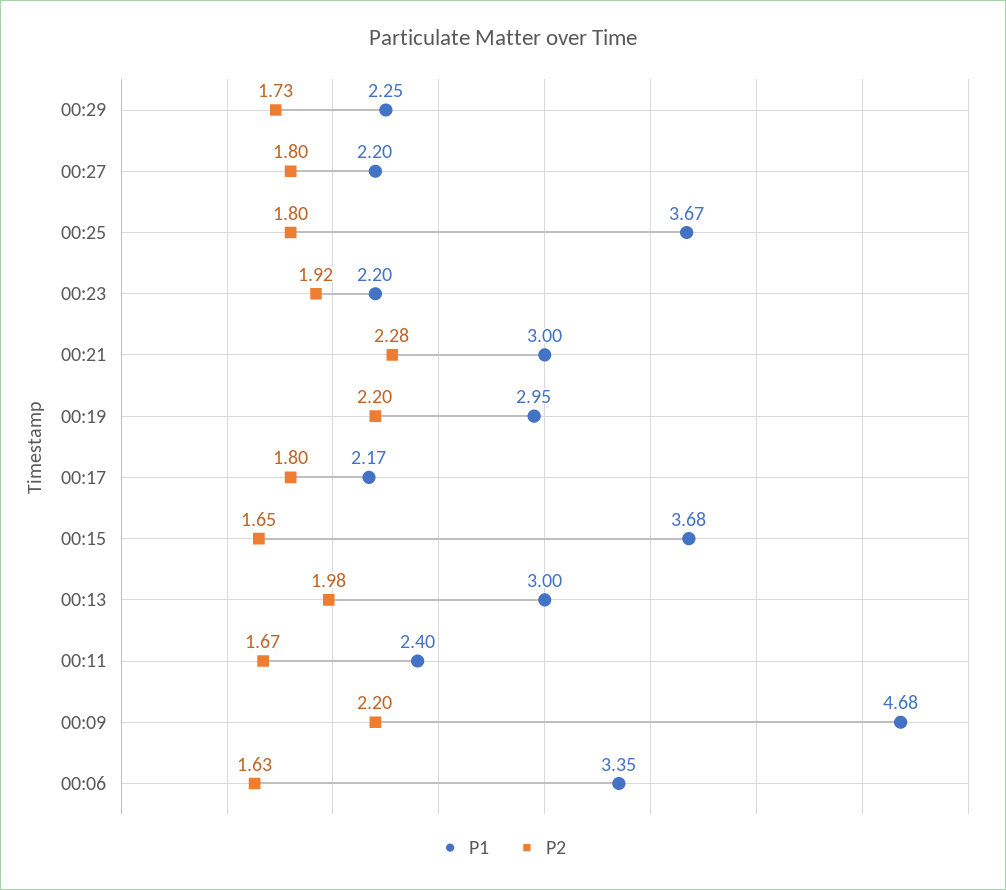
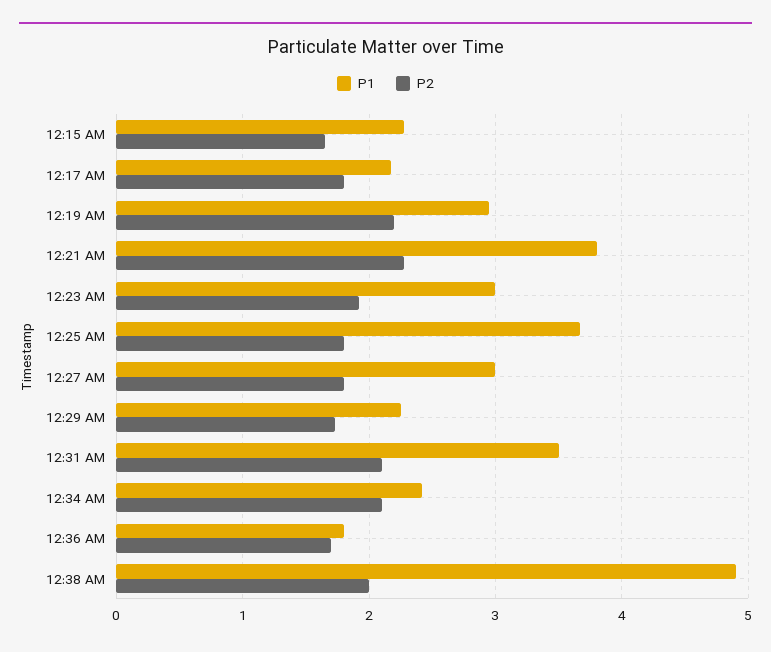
P1, 00:27: 2.2 -> 3
P1, 00:23: 2.2 -> 3
P1, 00:21: 3 -> 3.8
P1, 00:15: 3.68 -> 2.3
P1, 00:13: 3 -> none
P2, 00:13: 1.98 -> none
P1, 00:11: 2.4 -> none
P2, 00:11: 1.67 -> none
P1, 00:09: 4.68 -> none
P2, 00:09: 2.2 -> none
P1, 00:06: 3.35 -> none
P2, 00:06: 1.63 -> none
P1, 12:31 AM: none -> 3.5
P2, 12:31 AM: none -> 2.1
P1, 12:34 AM: none -> 2.4
P2, 12:34 AM: none -> 2.1
P1, 12:36 AM: none -> 1.8
P2, 12:36 AM: none -> 1.7
P1, 12:38 AM: none -> 4.9
P2, 12:38 AM: none -> 2

